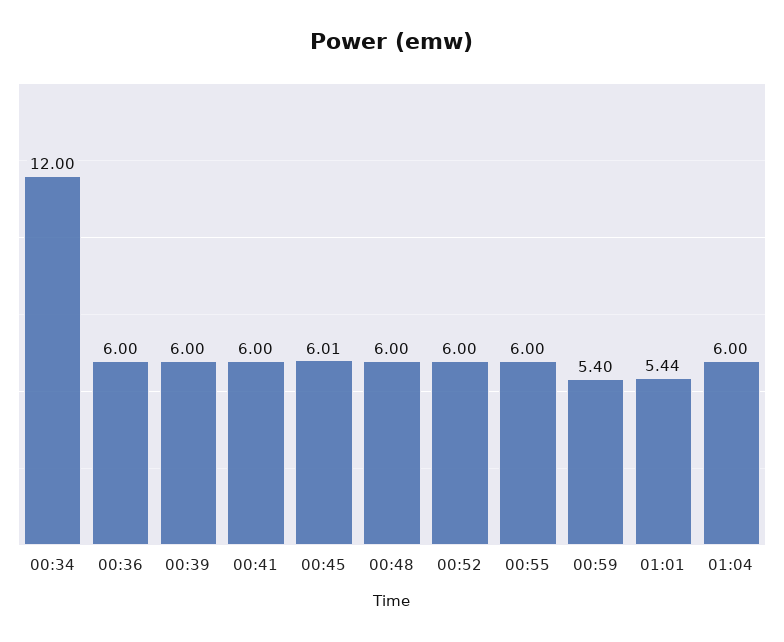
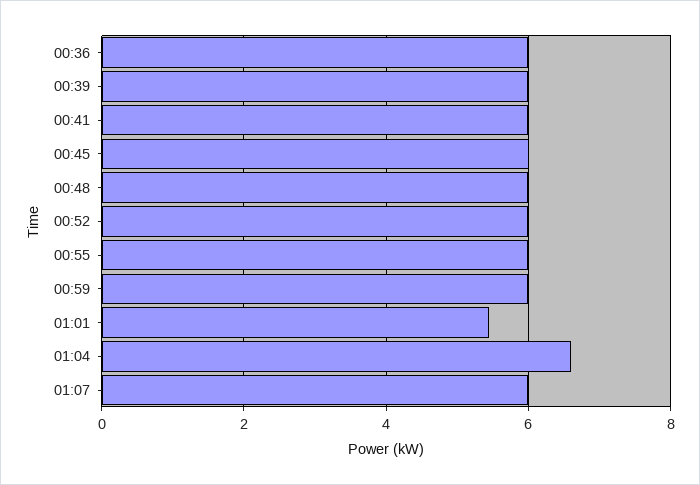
00:34: 12 -> none
00:59: 5.4 -> 6
01:04: 6 -> 6.6
01:07: none -> 6

